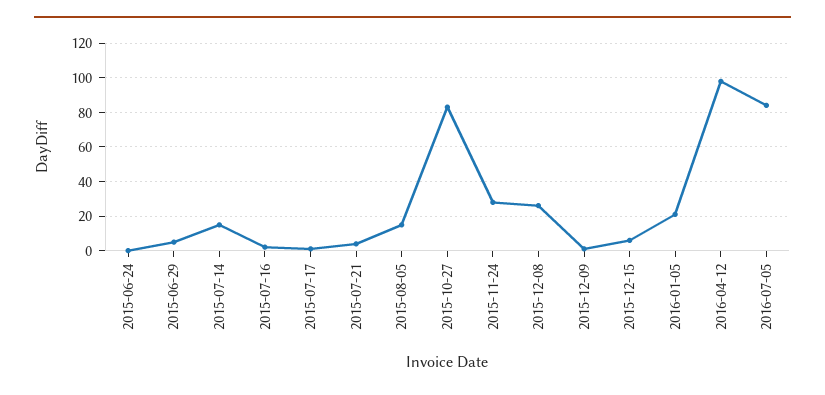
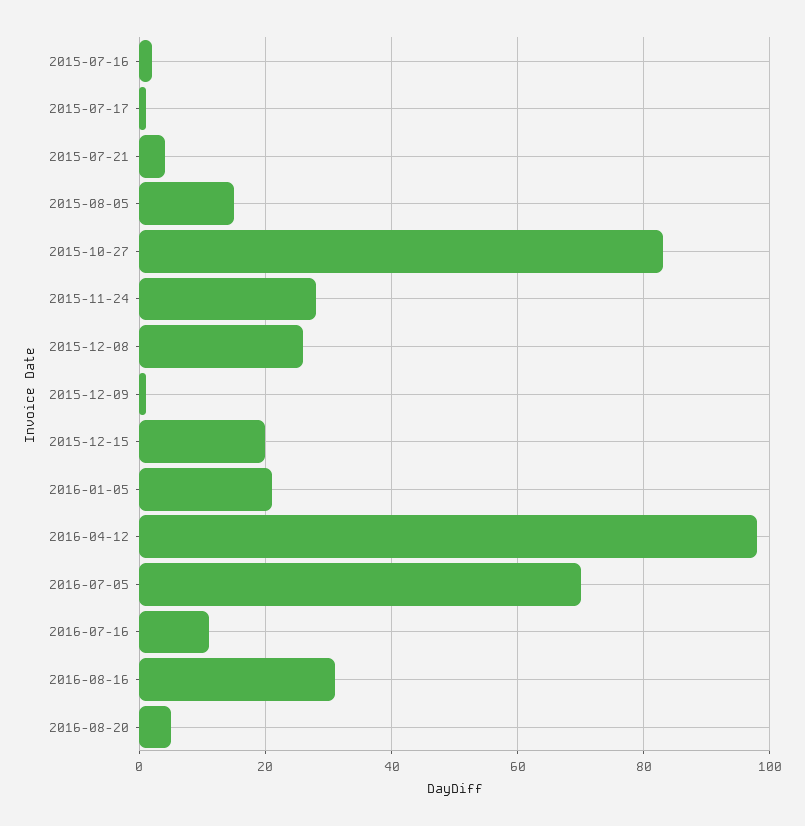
2015-06-24: 0 -> none
2015-06-29: 5 -> none
2015-07-14: 15 -> none
2015-12-15: 5 -> 20
2016-07-05: 85 -> 70
2016-07-16: none -> 10
2016-08-16: none -> 30
2016-08-20: none -> 5

